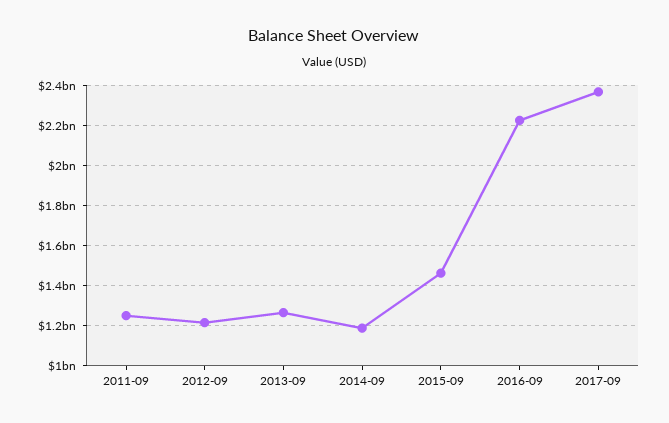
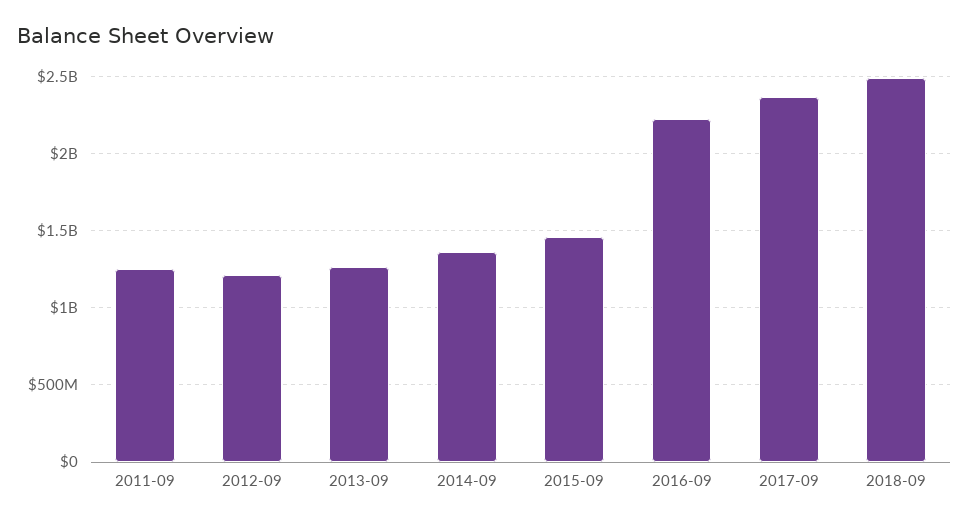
2014-09: 1200000000 -> 1350000000
2018-09: none -> 2500000000

